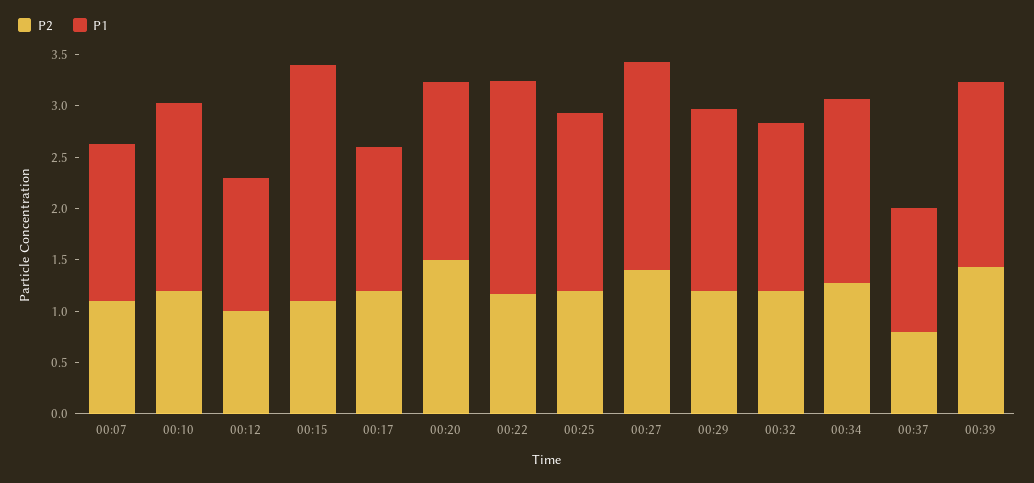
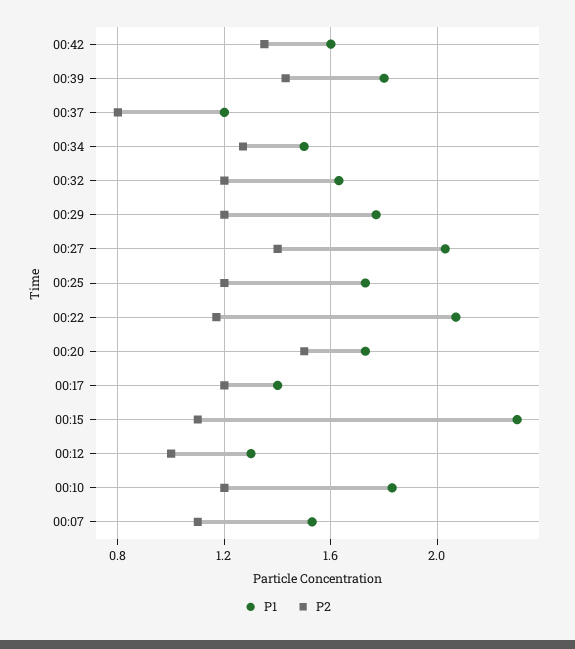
P1, 00:34: 1.8 -> 1.5
P1, 00:42: none -> 1.6
P2, 00:42: none -> 1.35

